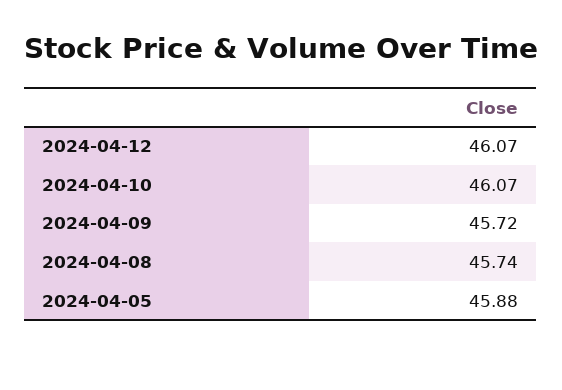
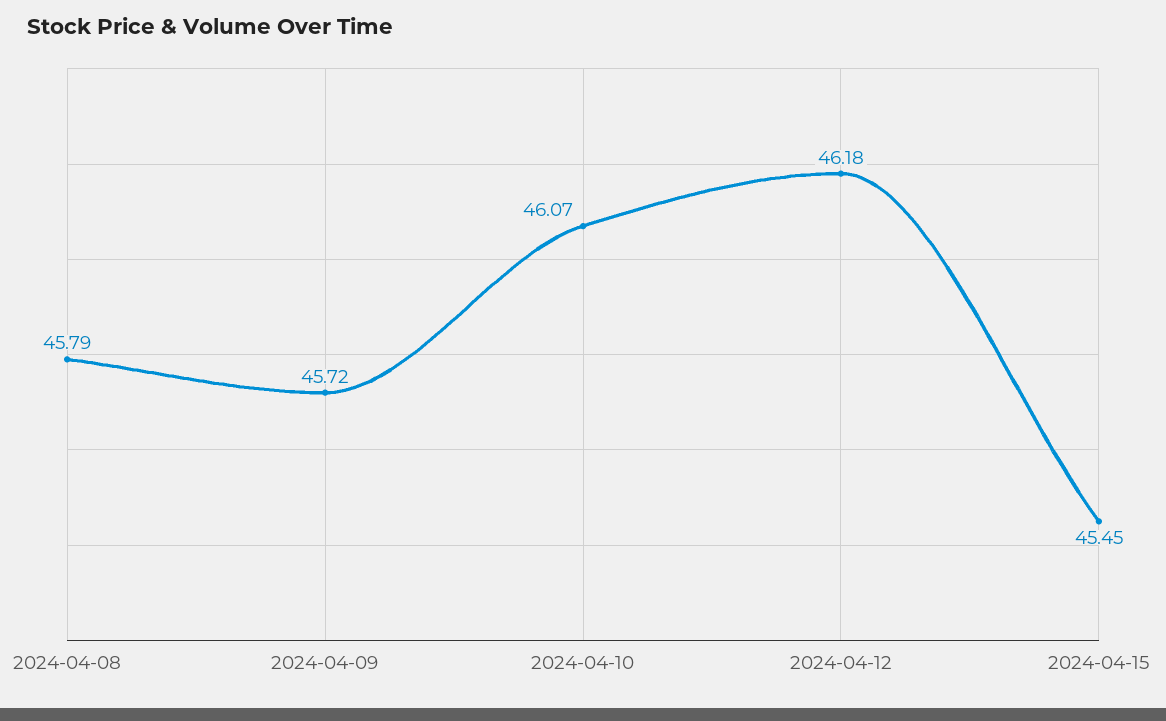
2024-04-12: 46.07 -> 46.18
2024-04-08: 45.74 -> 45.79
2024-04-05: 45.88 -> none
2024-04-15: none -> 45.45

